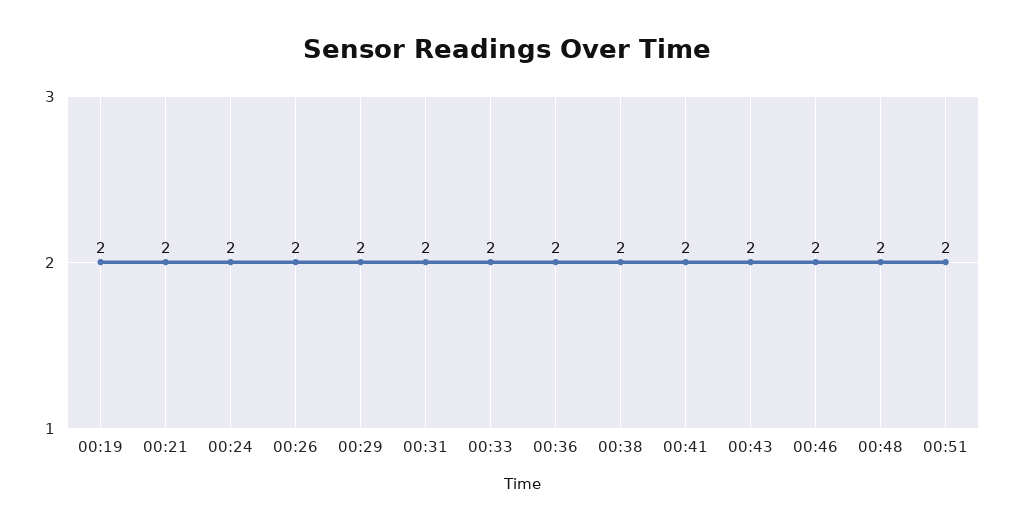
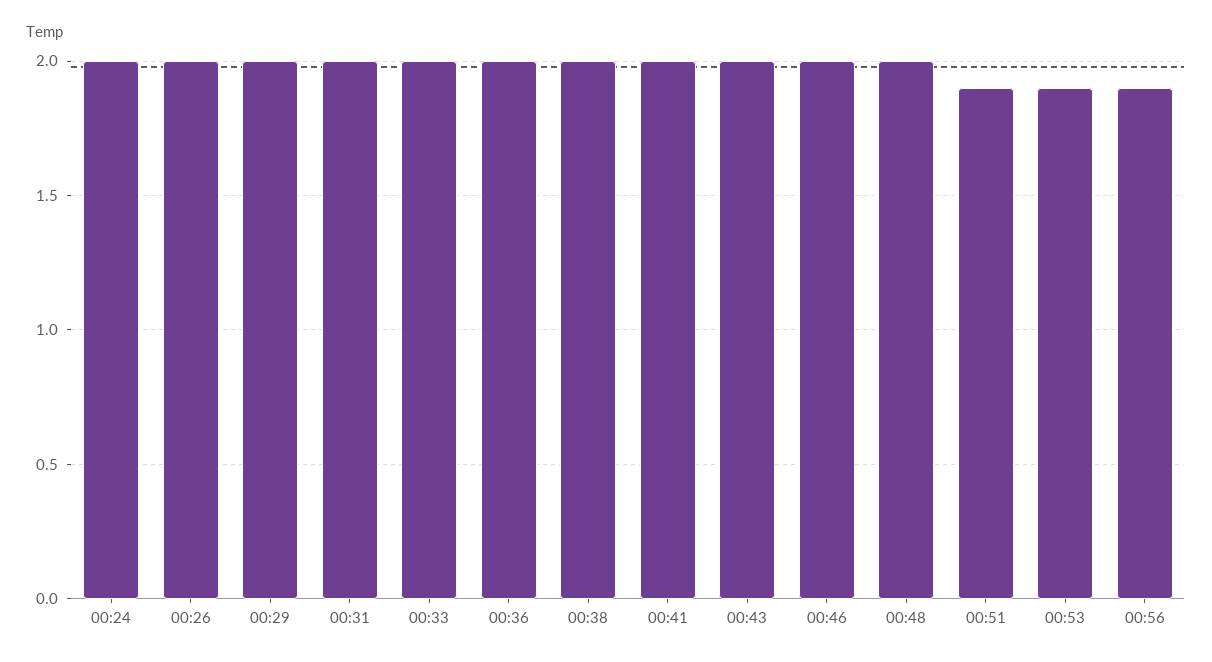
00:19: 2 -> none
00:21: 2 -> none
00:51: 2 -> 1.9
00:53: none -> 1.9
00:56: none -> 1.9

